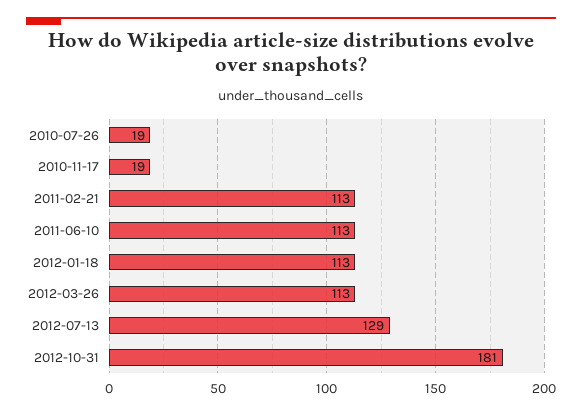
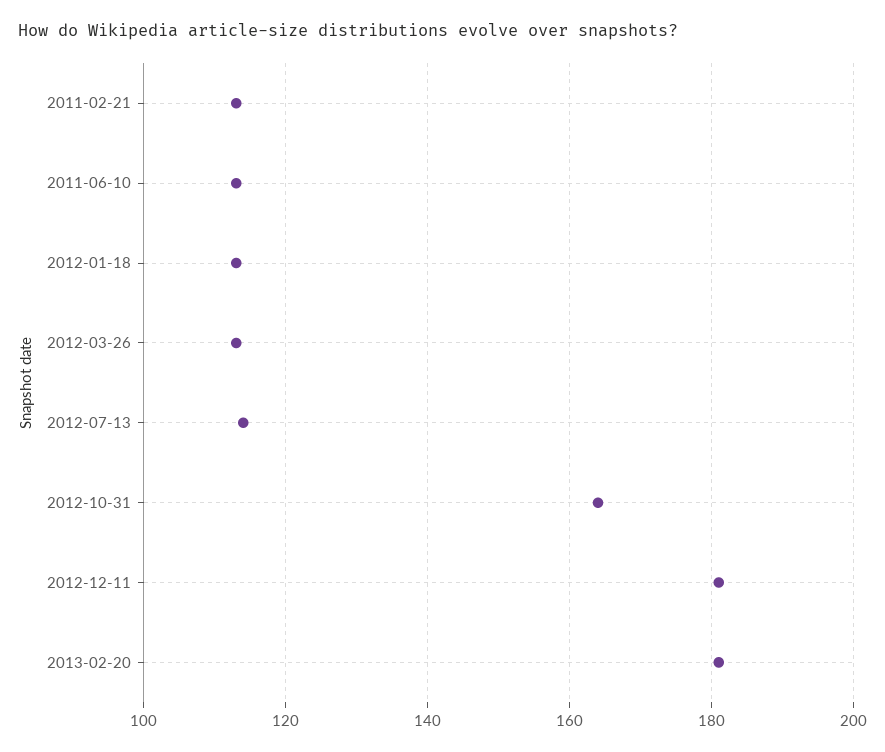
2010-07-26: 19 -> none
2010-11-17: 19 -> none
2012-07-13: 129 -> 115
2012-10-31: 181 -> 165
2012-12-11: none -> 180
2013-02-20: none -> 180

